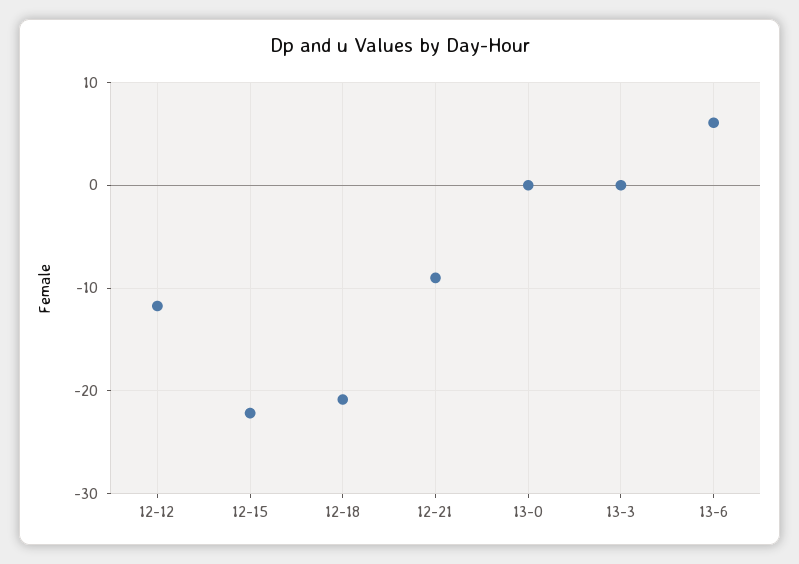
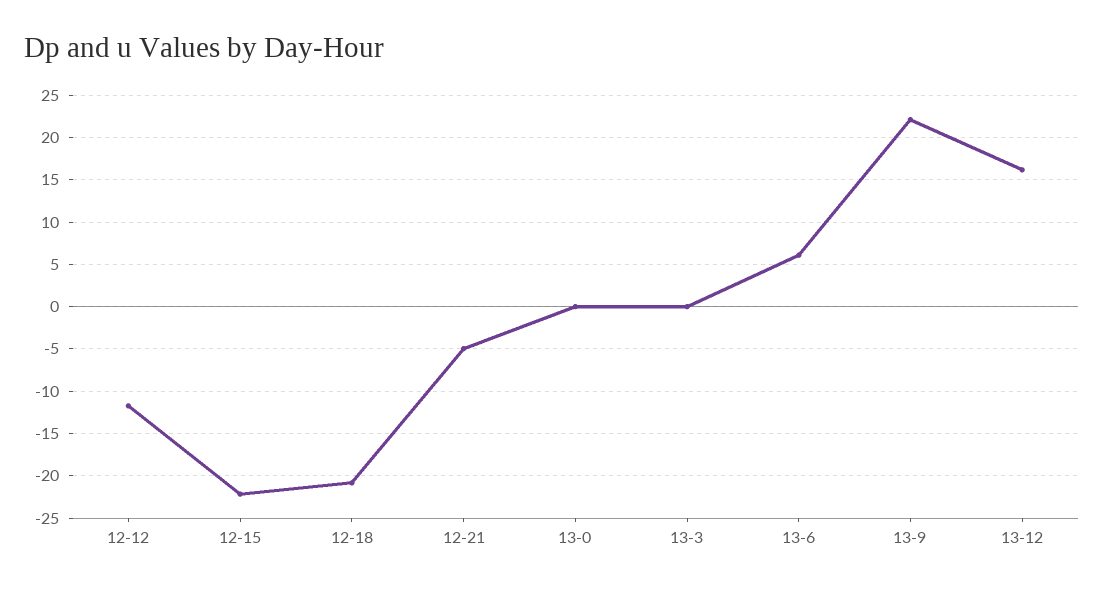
12-21: -9 -> -5
13-9: none -> 22
13-12: none -> 16

